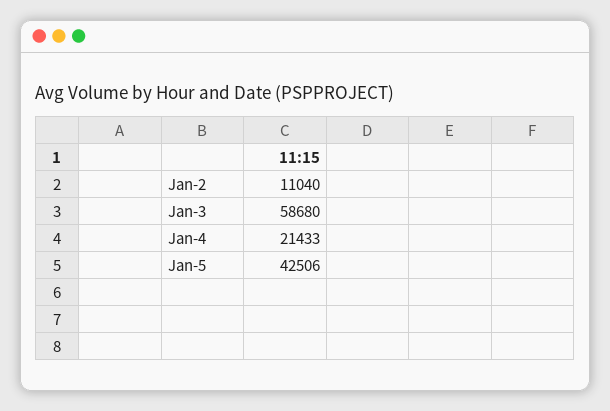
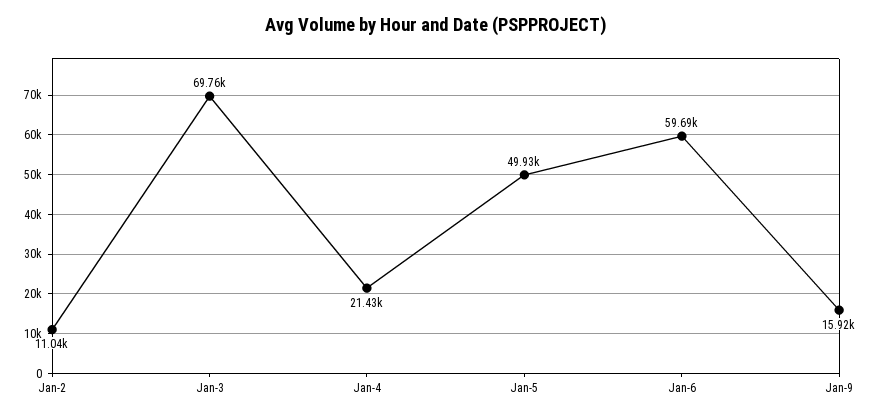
Jan-3: 58680 -> 69760
Jan-5: 42506 -> 49930
Jan-6: none -> 59690
Jan-9: none -> 15920

